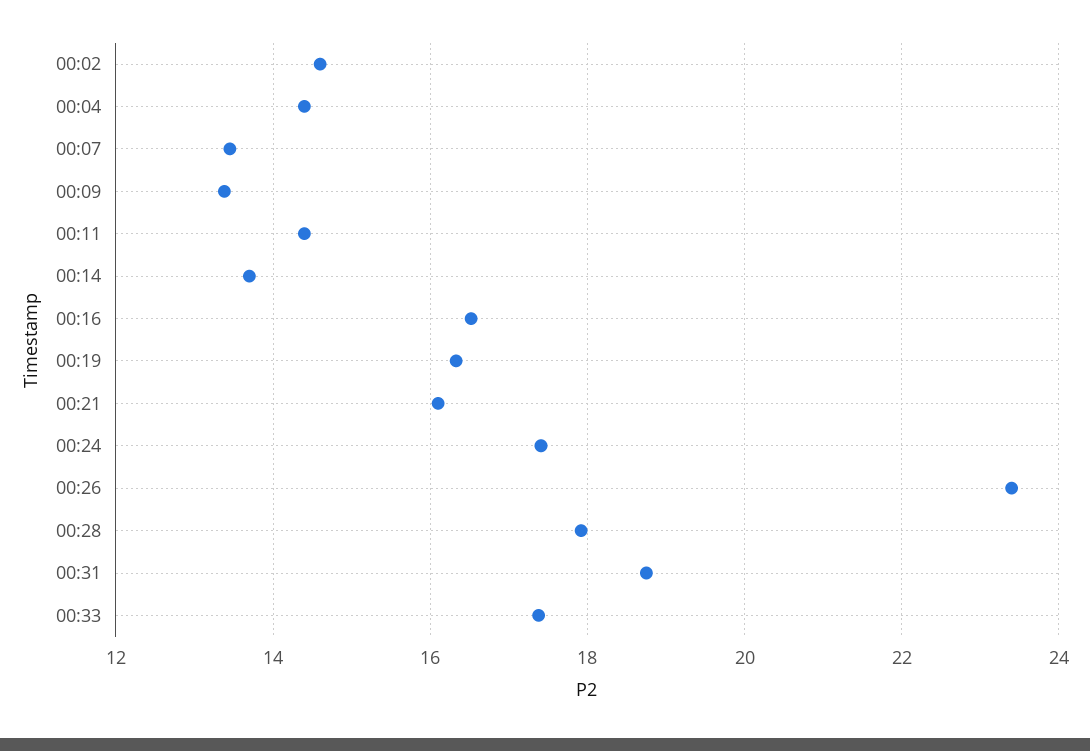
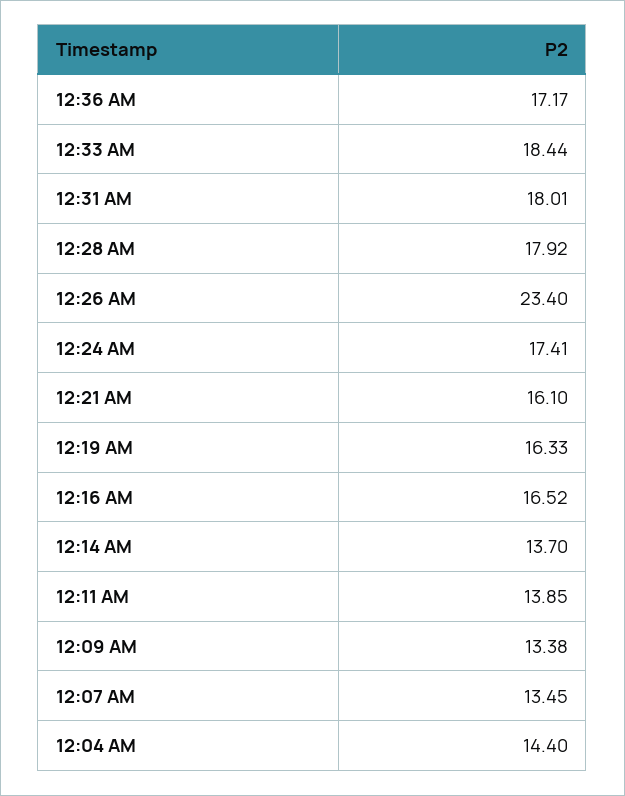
00:02: 14.6 -> none
00:11: 14.4 -> 13.85
00:31: 18.8 -> 18.01
00:33: 17.4 -> 18.44
12:36 AM: none -> 17.17

